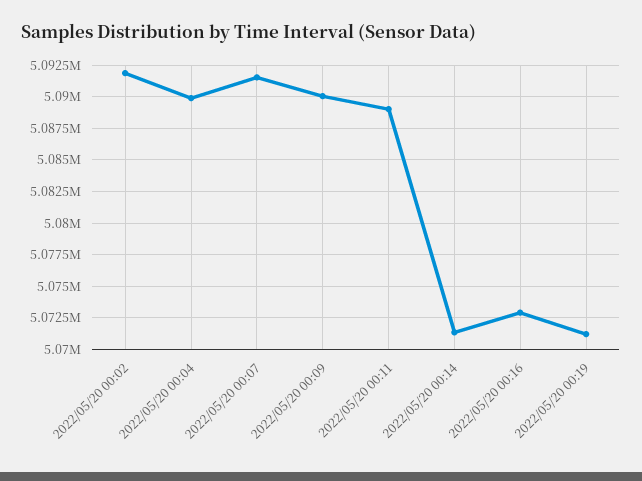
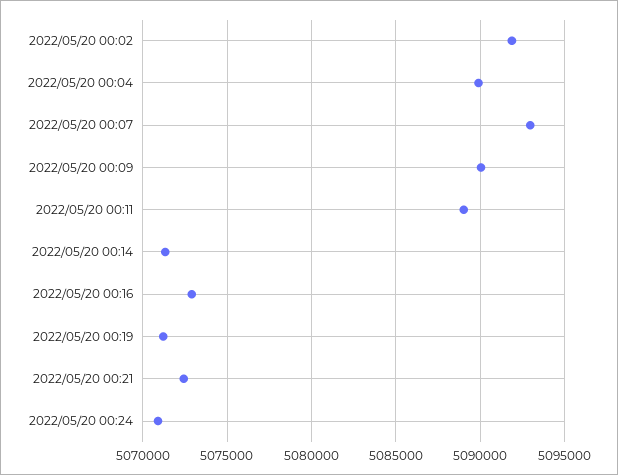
2022/05/20 00:07: 5091500 -> 5093000
2022/05/20 00:21: none -> 5072500
2022/05/20 00:24: none -> 5071000

